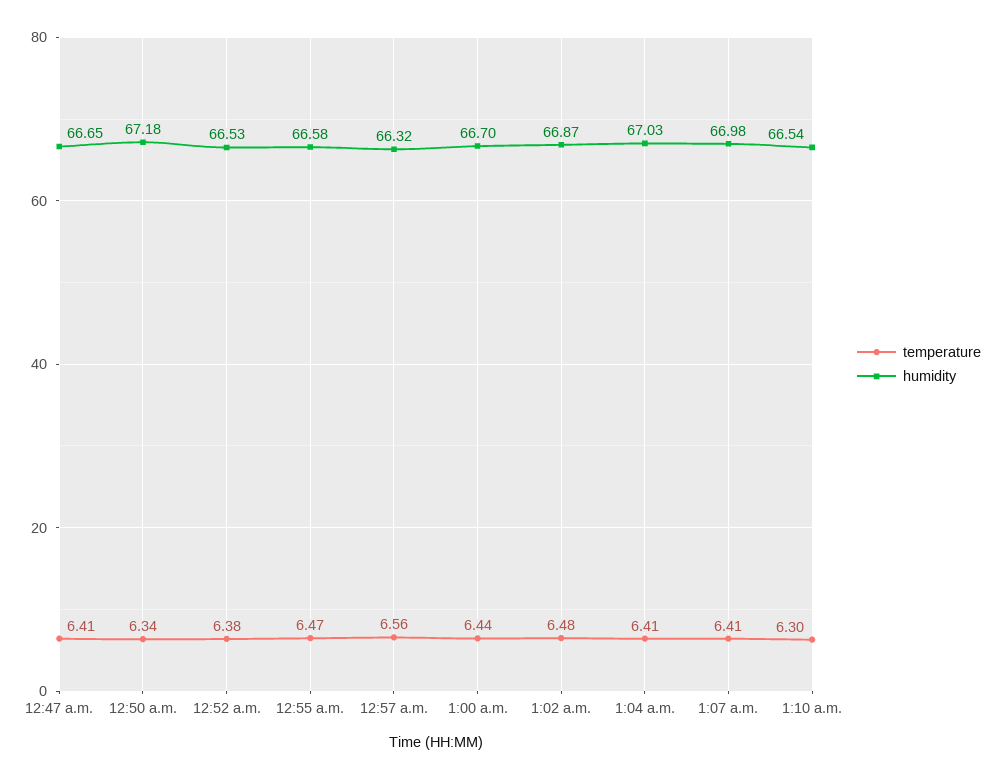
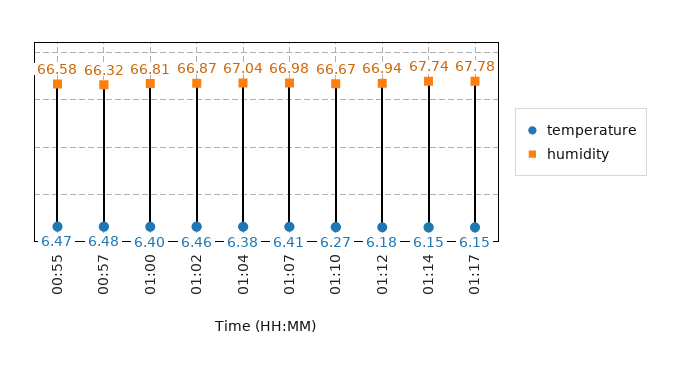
temperature, 12:47 a.m.: 6.41 -> none
humidity, 12:47 a.m.: 66.65 -> none
temperature, 12:50 a.m.: 6.34 -> none
humidity, 12:50 a.m.: 67.18 -> none
temperature, 12:52 a.m.: 6.38 -> none
humidity, 12:52 a.m.: 66.53 -> none
temperature, 12:57 a.m.: 6.56 -> 6.48
temperature, 1:00 a.m.: 6.44 -> 6.4
humidity, 1:00 a.m.: 66.7 -> 66.81
temperature, 1:02 a.m.: 6.48 -> 6.46
temperature, 1:04 a.m.: 6.41 -> 6.38
humidity, 1:04 a.m.: 67.03 -> 67.04
temperature, 1:10 a.m.: 6.3 -> 6.27
humidity, 1:10 a.m.: 66.54 -> 66.67
temperature, 01:12: none -> 6.18
humidity, 01:12: none -> 66.94
temperature, 01:14: none -> 6.15
humidity, 01:14: none -> 67.74
temperature, 01:17: none -> 6.15
humidity, 01:17: none -> 67.78

